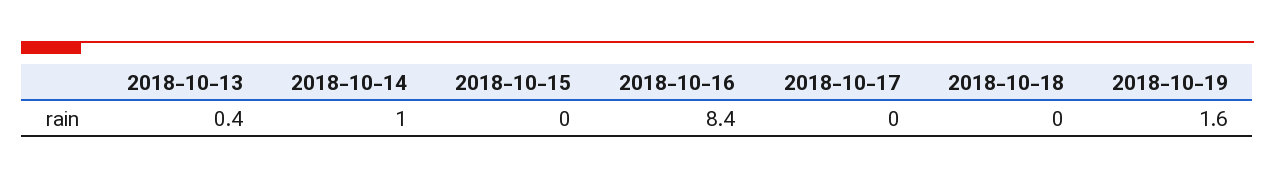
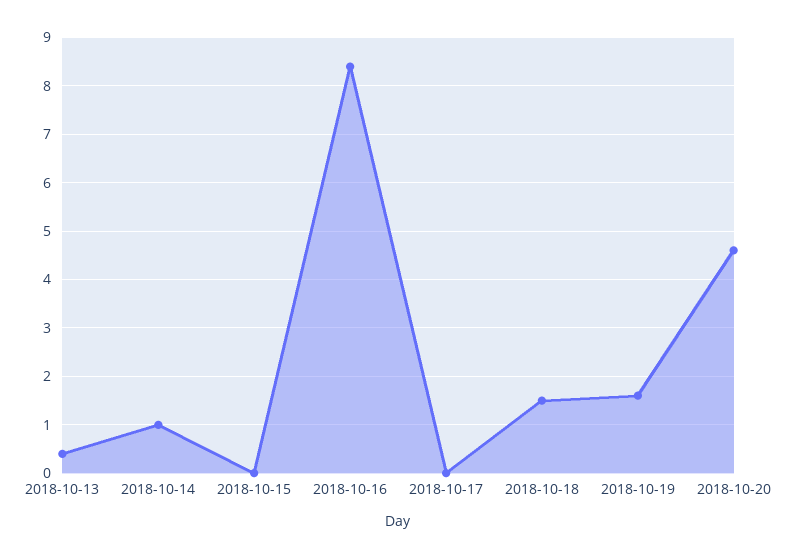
2018-10-18: 0 -> 1.5
2018-10-20: none -> 4.5

